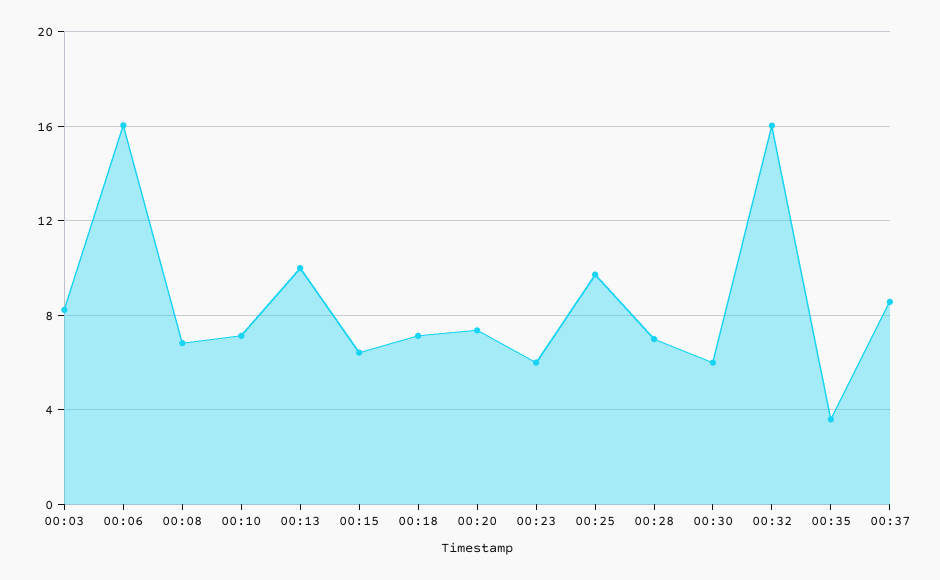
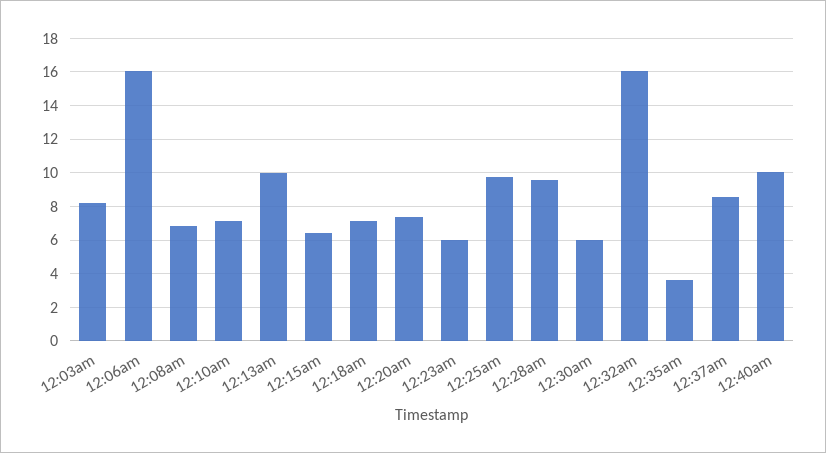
00:28: 7 -> 9.5
12:40am: none -> 10

